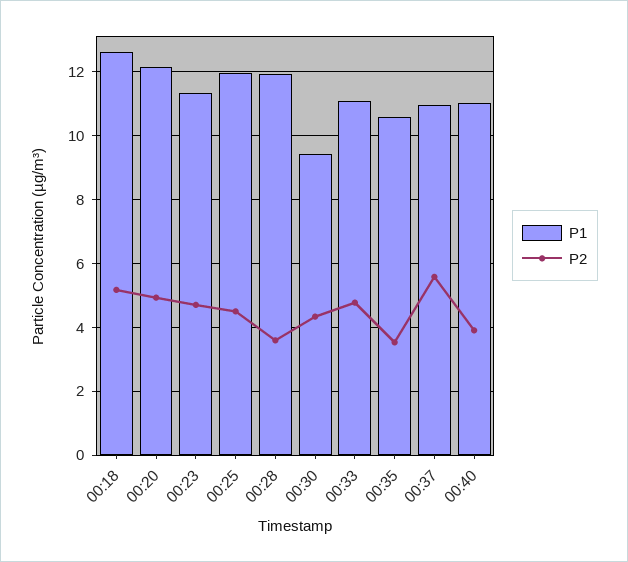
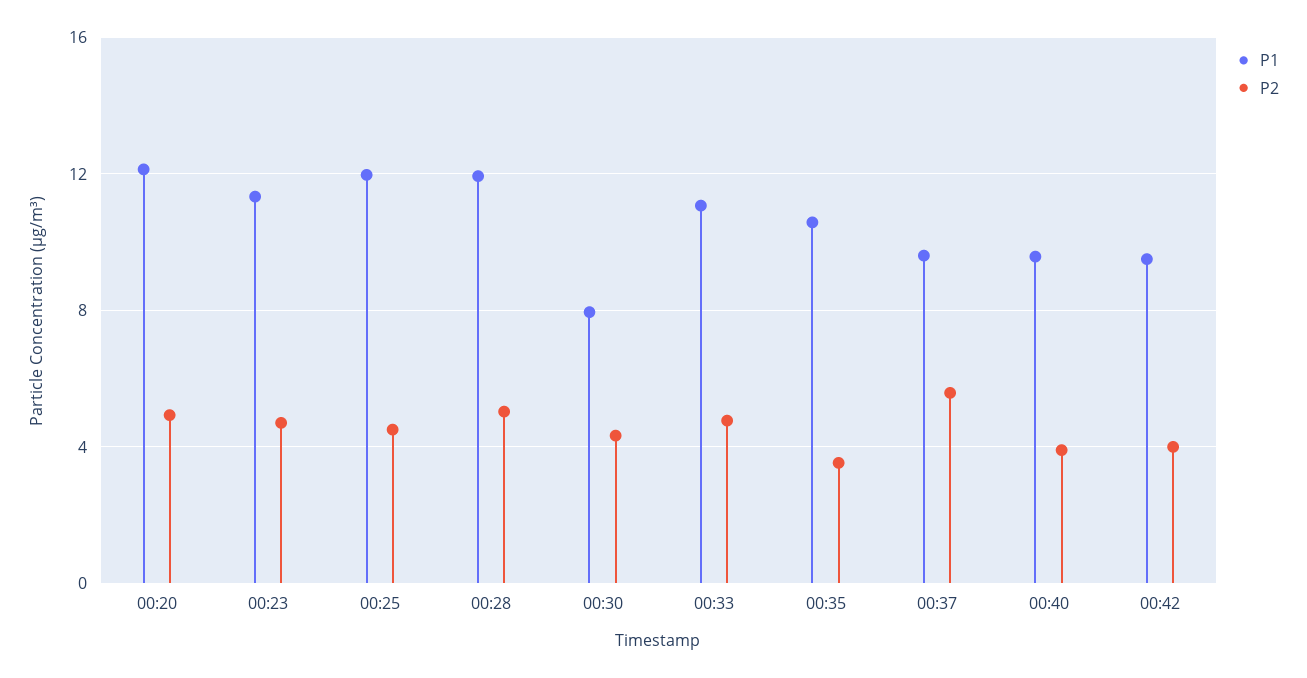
P1, 00:18: 12.6 -> none
P2, 00:18: 5.2 -> none
P2, 00:28: 3.6 -> 5
P1, 00:30: 9.4 -> 8
P1, 00:37: 11 -> 9.5
P1, 00:40: 11 -> 9.5
P1, 00:42: none -> 9.5
P2, 00:42: none -> 4

